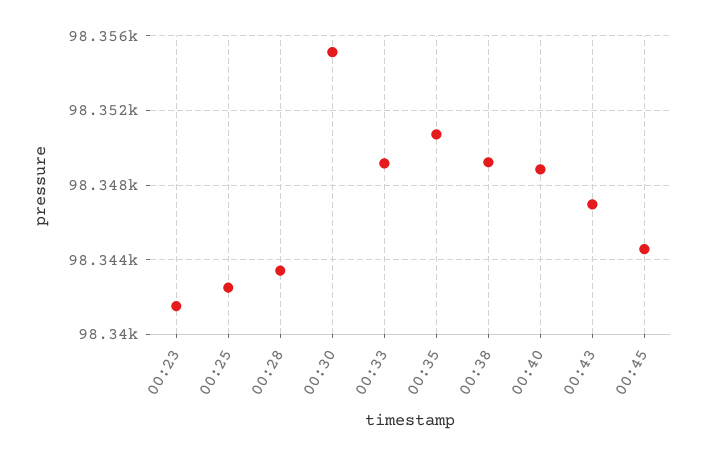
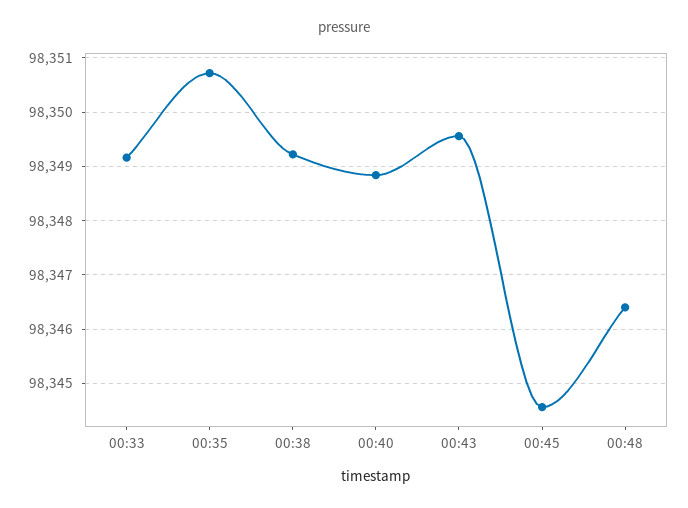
00:23: 98341.5 -> none
00:25: 98342.5 -> none
00:28: 98343.5 -> none
00:30: 98355 -> none
00:43: 98347 -> 98349.6
00:48: none -> 98346.4

